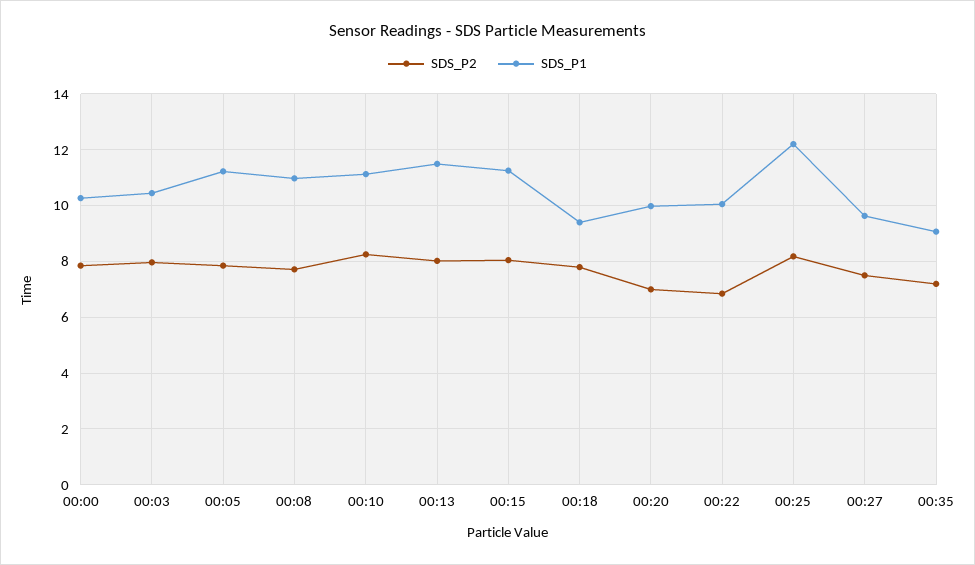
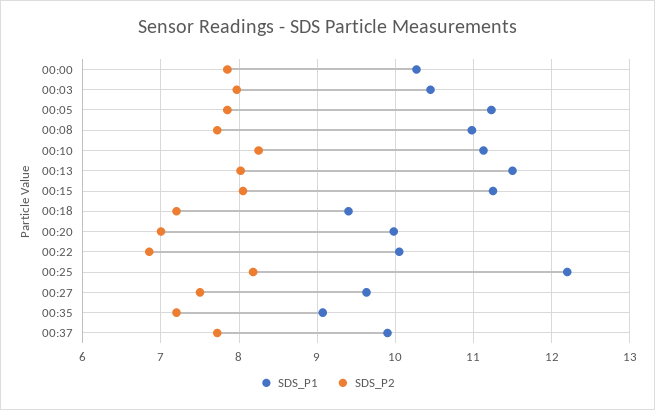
SDS_P2, 00:18: 7.75 -> 7.2
SDS_P1, 00:37: none -> 9.9
SDS_P2, 00:37: none -> 7.7

